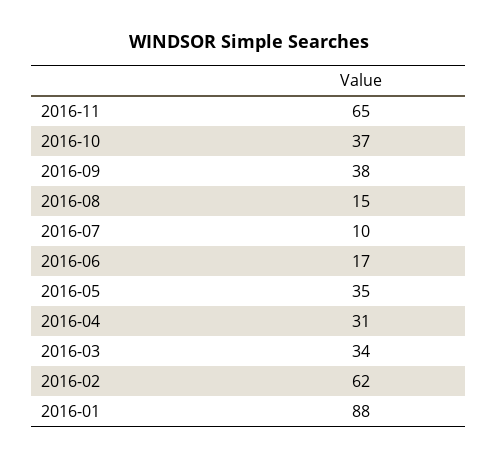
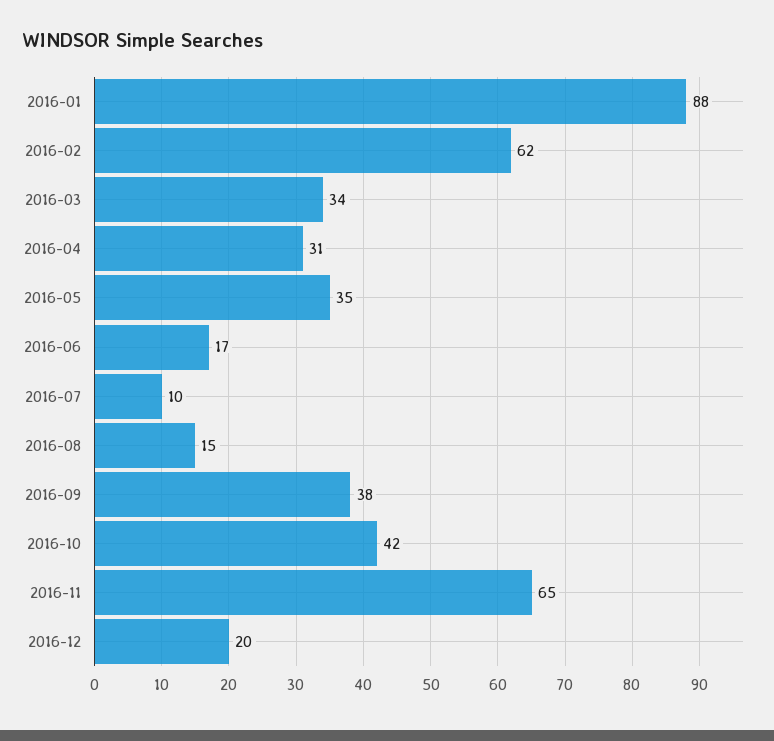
2016-10: 37 -> 42
2016-12: none -> 20

